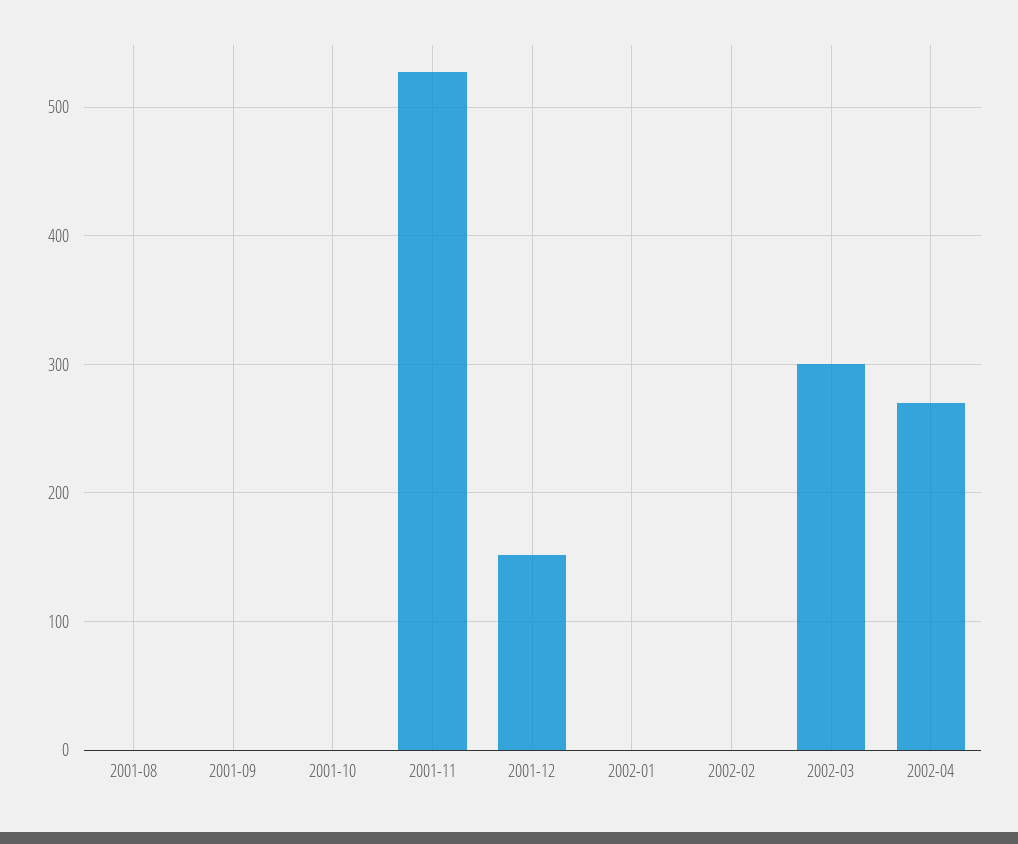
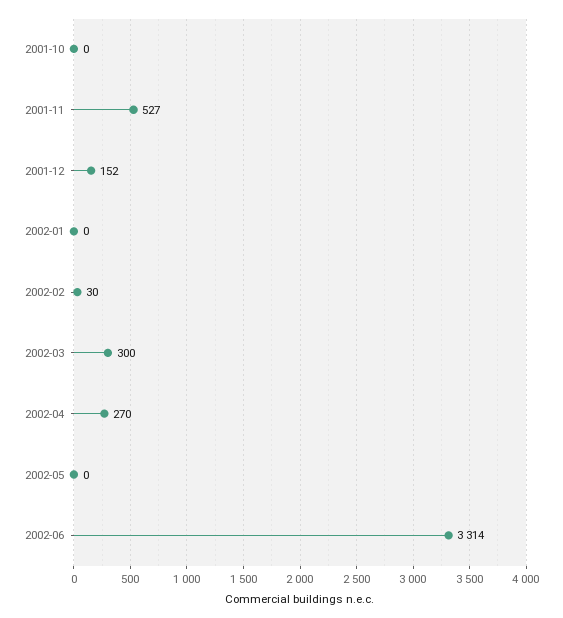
2001-08: 0 -> none
2001-09: 0 -> none
2002-02: 0 -> 30
2002-05: none -> 0
2002-06: none -> 3314

